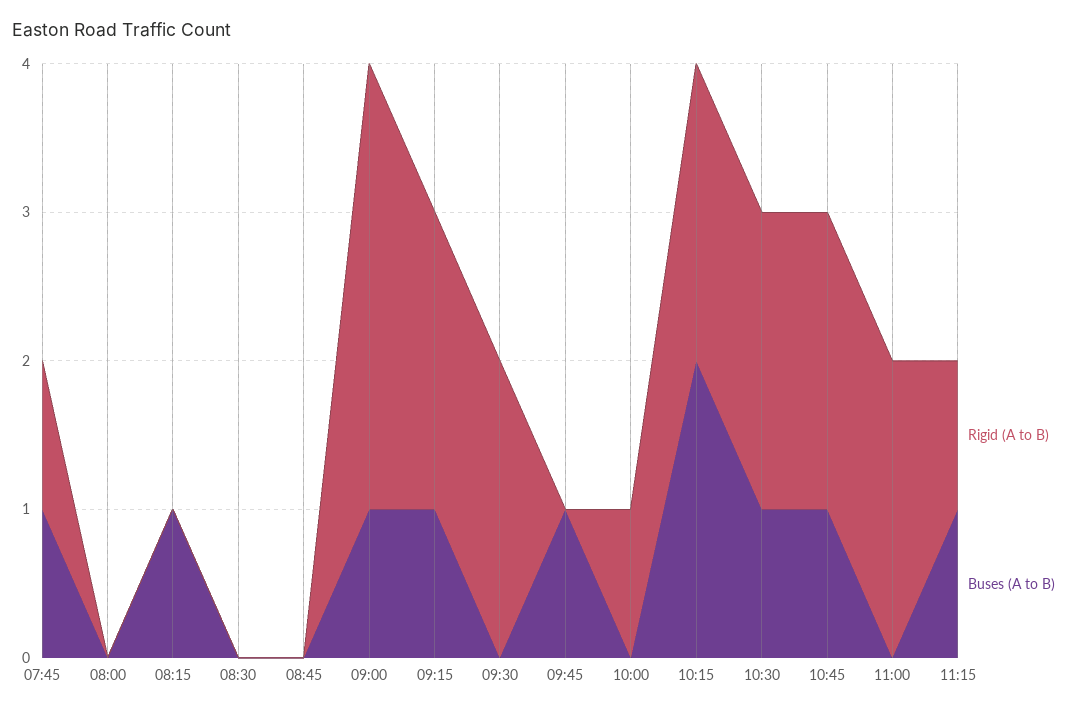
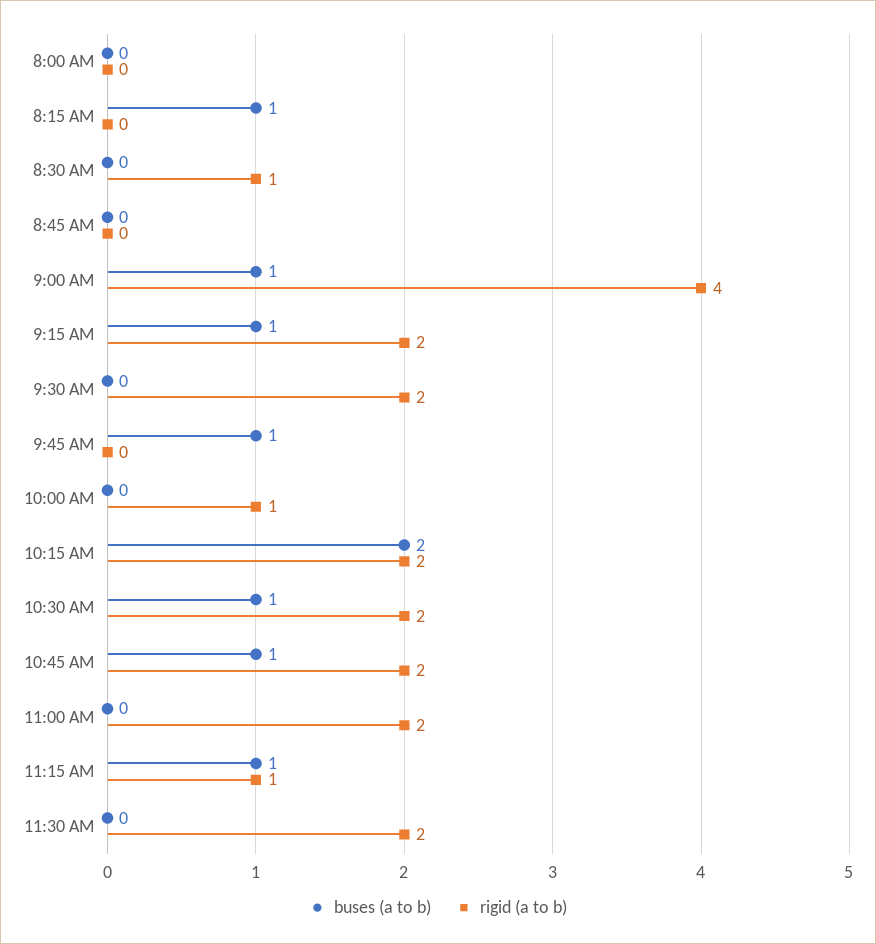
Rigid (A to B), 07:45: 1 -> none
Buses (A to B), 07:45: 1 -> none
Rigid (A to B), 08:30: 0 -> 1
Rigid (A to B), 09:00: 3 -> 4
Buses (A to B), 11:30 AM: none -> 0
Rigid (A to B), 11:30 AM: none -> 2

